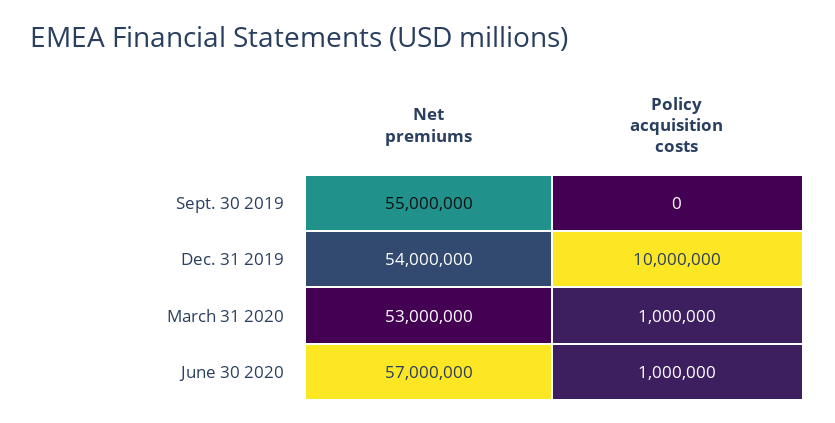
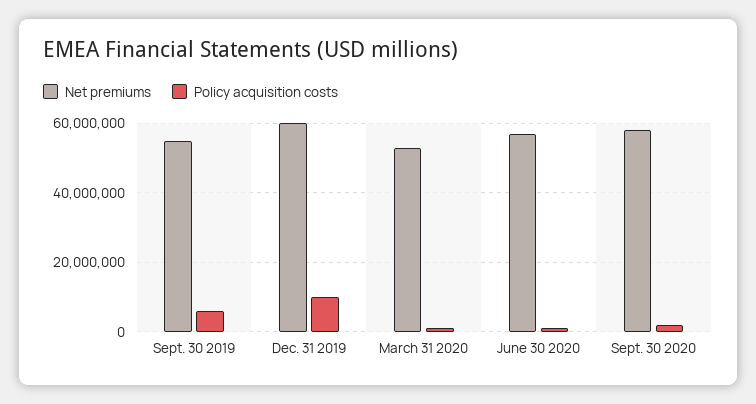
Policy acquisition costs, Sept. 30 2019: 0 -> 6000000
Net premiums, Dec. 31 2019: 54000000 -> 60000000
Net premiums, Sept. 30 2020: none -> 58000000
Policy acquisition costs, Sept. 30 2020: none -> 2000000

